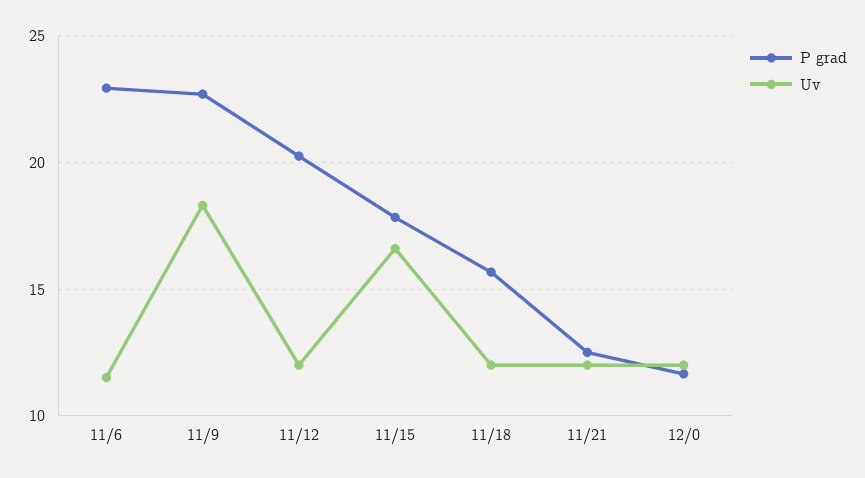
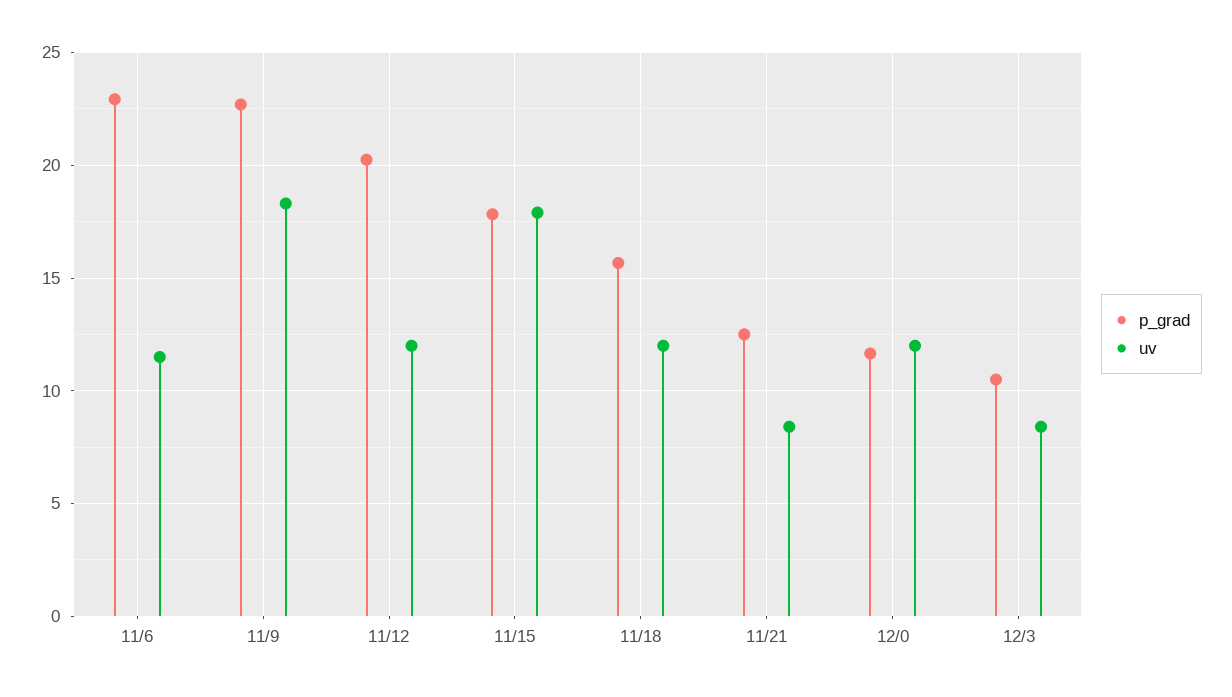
Uv, 11/15: 16.5 -> 18
Uv, 11/21: 12 -> 8.5
P grad, 12/3: none -> 10.5
Uv, 12/3: none -> 8.5

